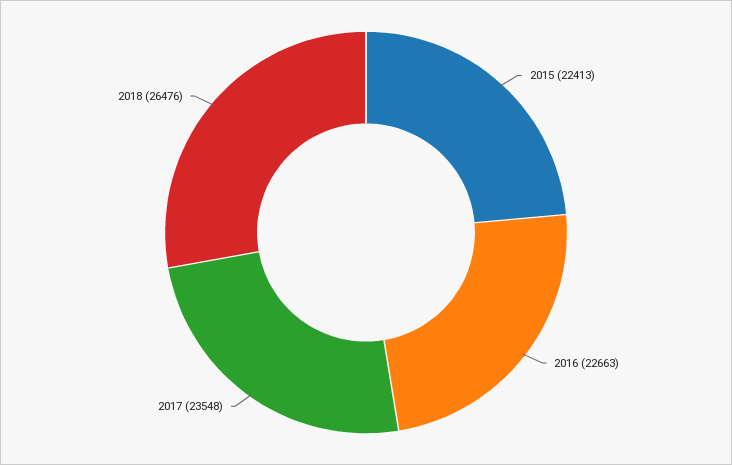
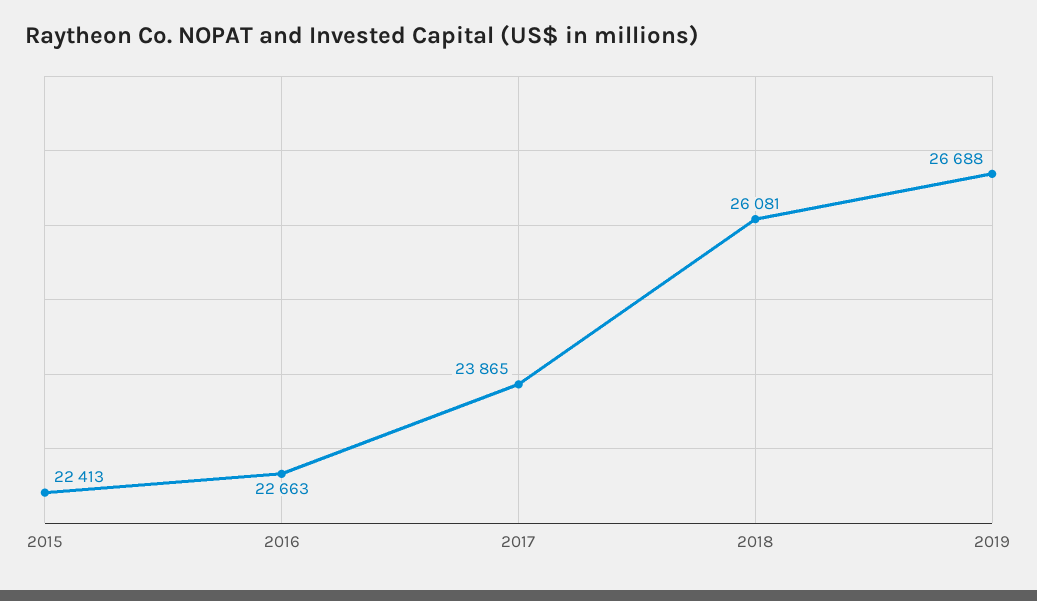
2017: 23548 -> 23865
2018: 26476 -> 26081
2019: none -> 26688

